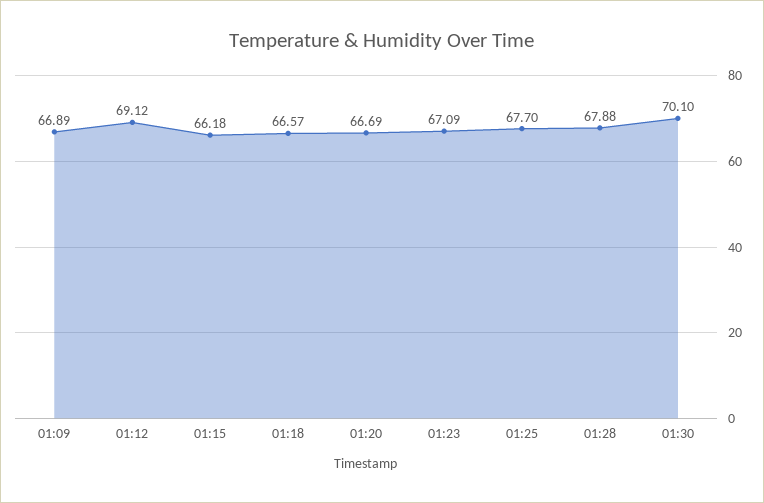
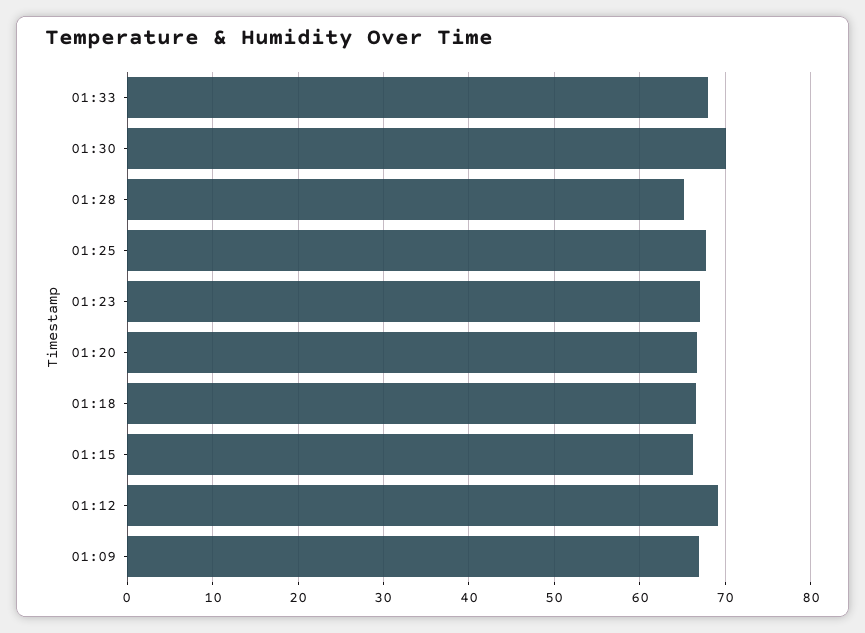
01:28: 67.88 -> 65
01:33: none -> 68

